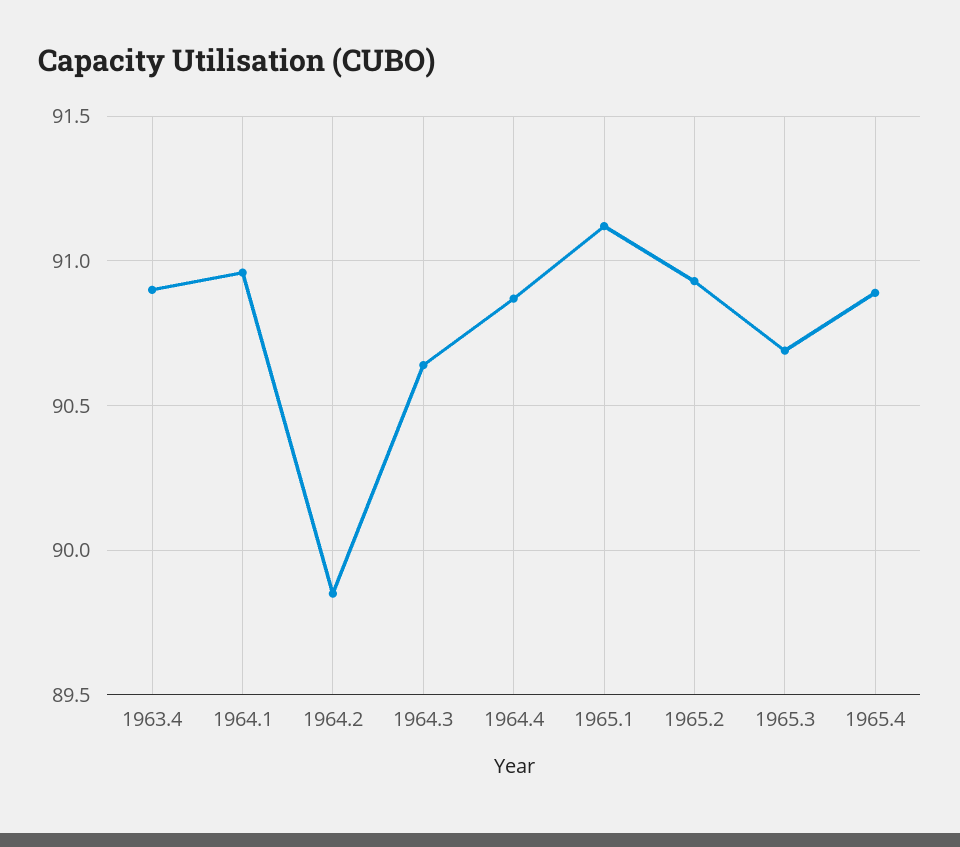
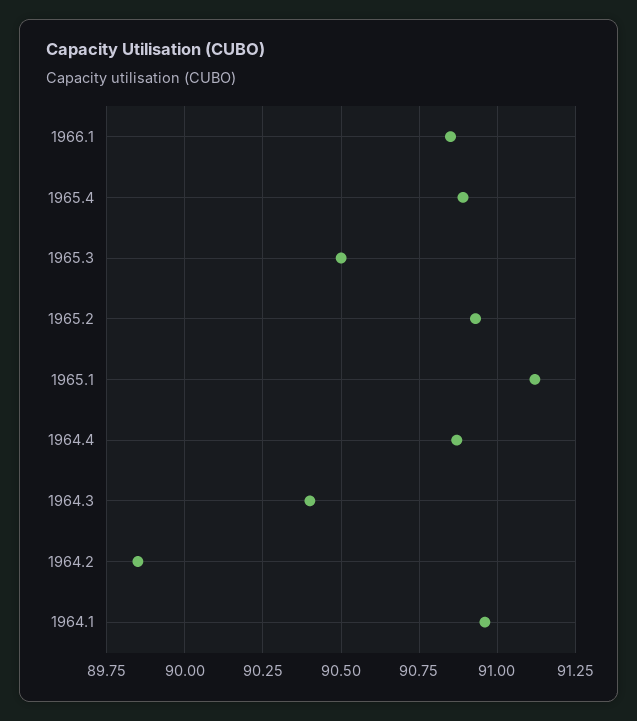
1963.4: 90.9 -> none
1964.3: 90.65 -> 90.4
1965.3: 90.7 -> 90.5
1966.1: none -> 90.85

